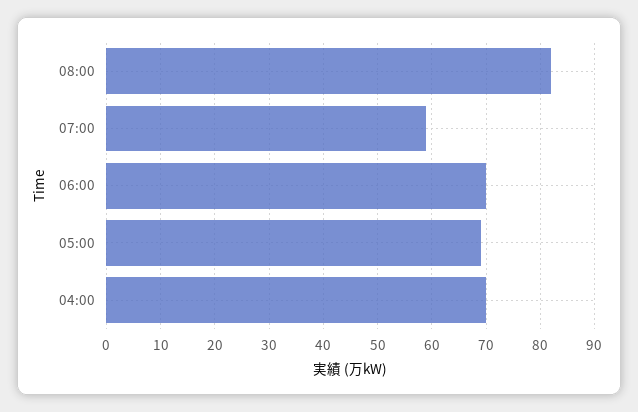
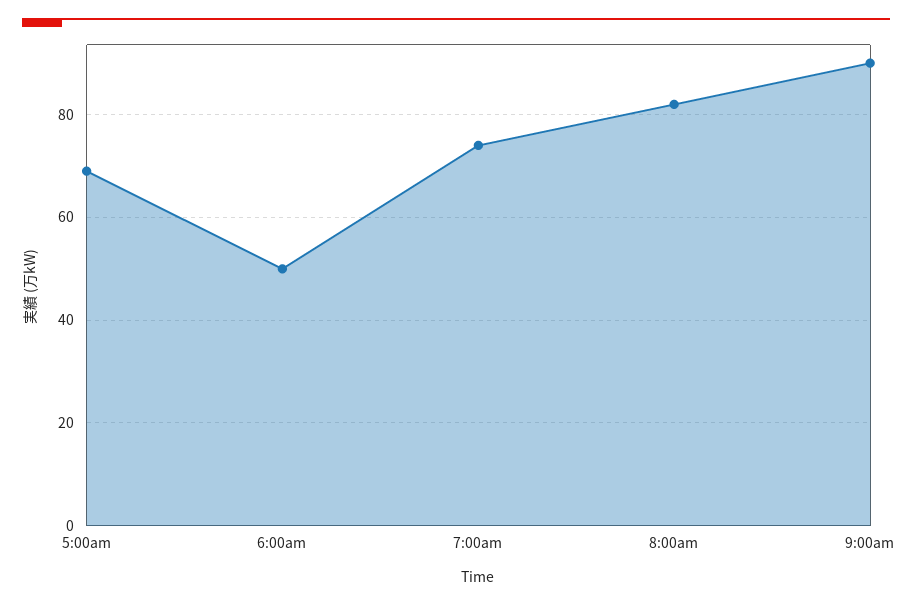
07:00: 60 -> 75
06:00: 70 -> 50
04:00: 70 -> none
9:00am: none -> 90

